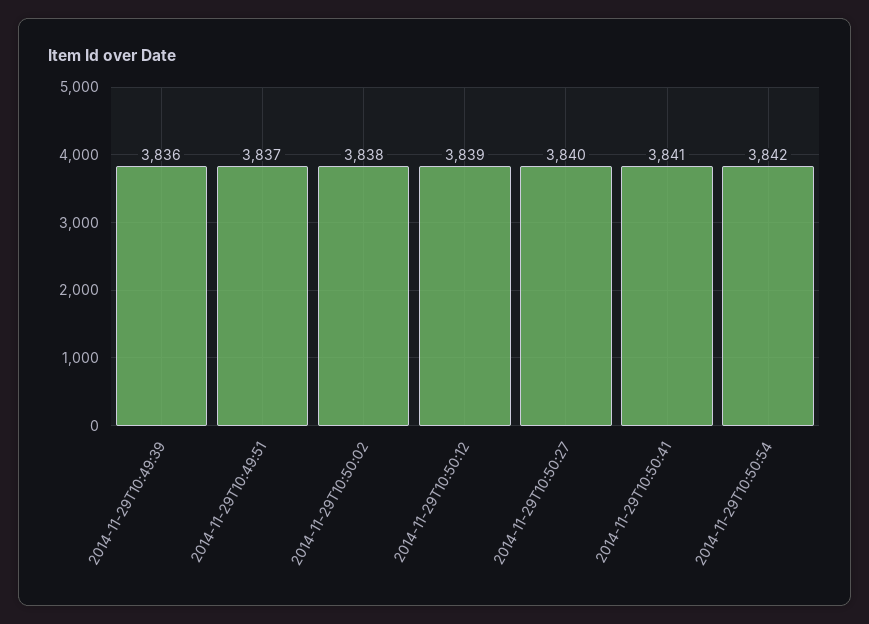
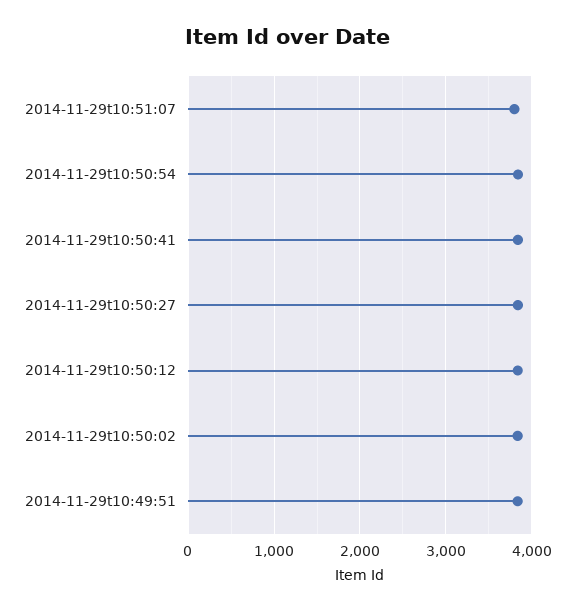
2014-11-29T10:49:39: 3836 -> none
2014-11-29t10:51:07: none -> 3800

